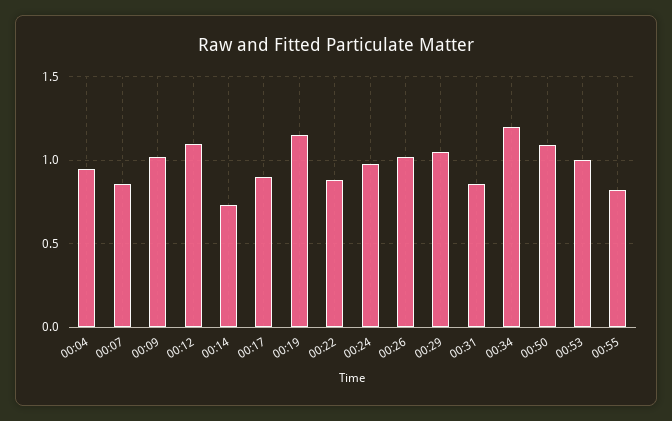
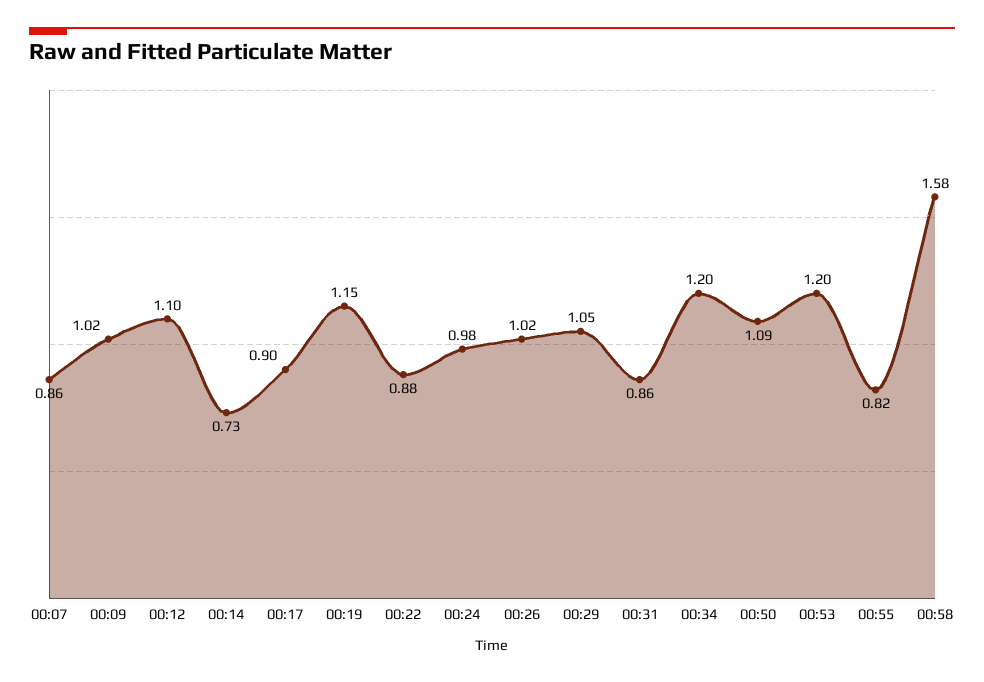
00:04: 0.95 -> none
00:53: 1 -> 1.2
00:58: none -> 1.58

